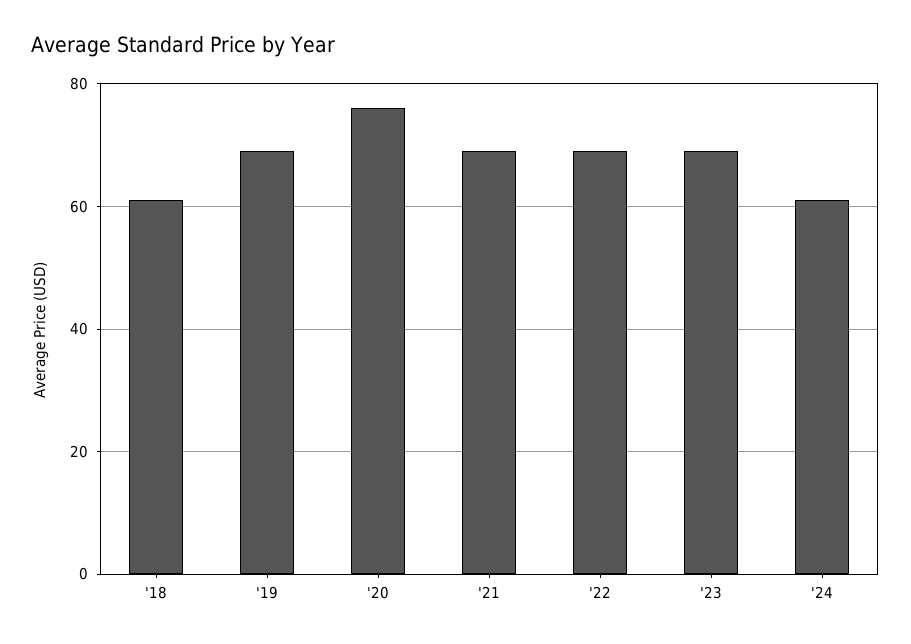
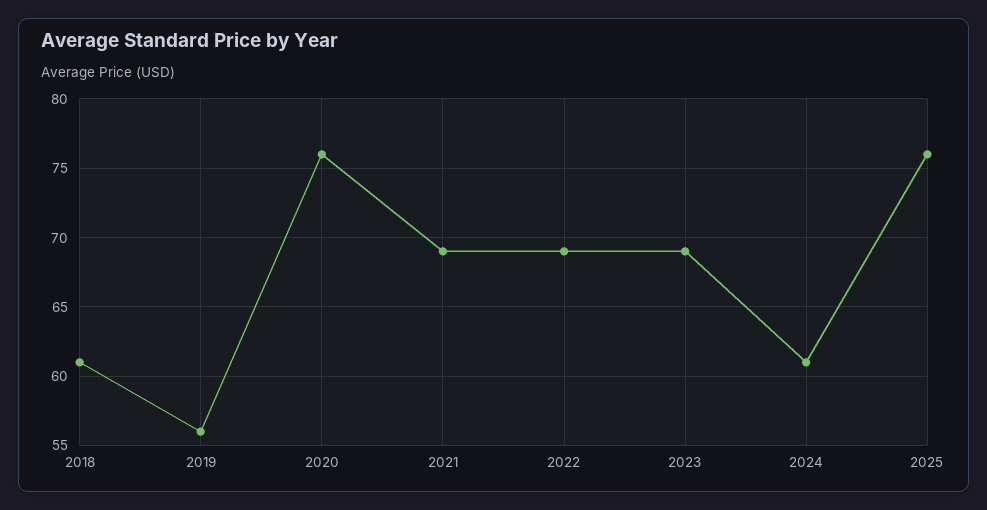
'19: 70 -> 56
2025: none -> 76

